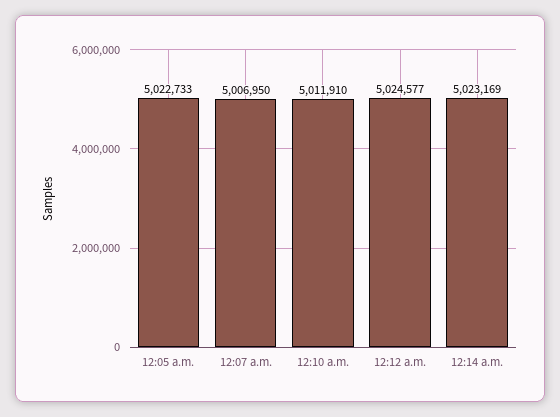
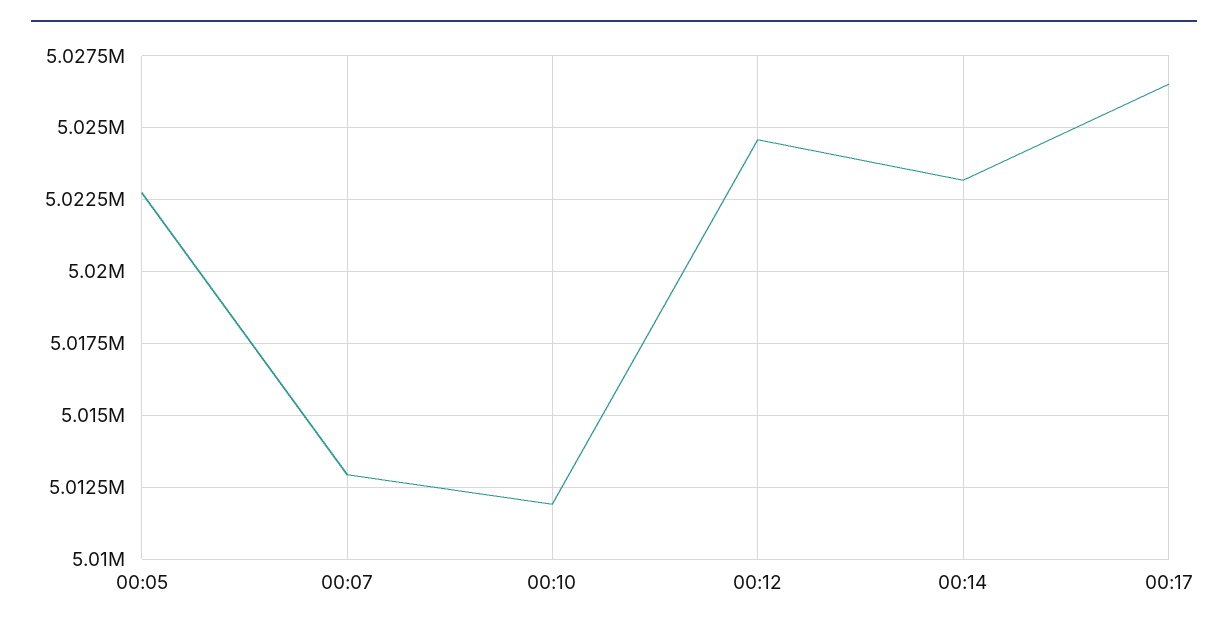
12:07 a.m.: 5006950 -> 5013000
00:17: none -> 5026500

